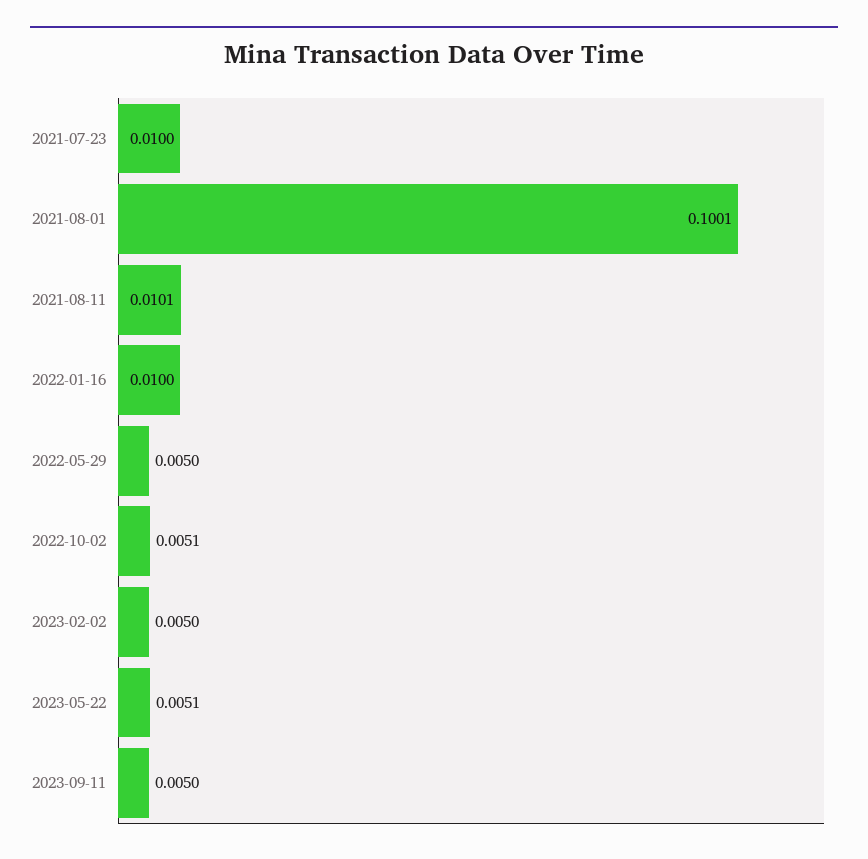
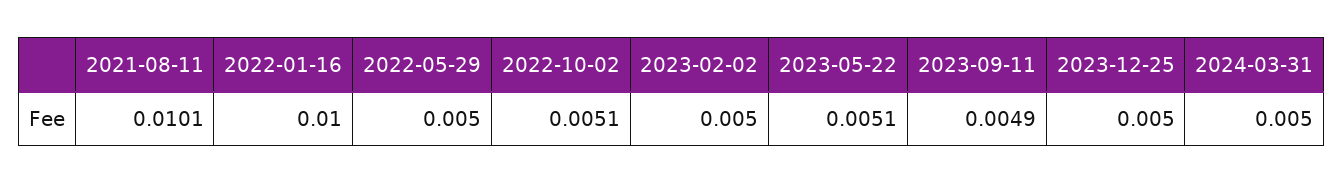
2021-07-23: 0.01 -> none
2021-08-01: 0.1001 -> none
2023-09-11: 0.005 -> 0.0049
2023-12-25: none -> 0.005
2024-03-31: none -> 0.005

